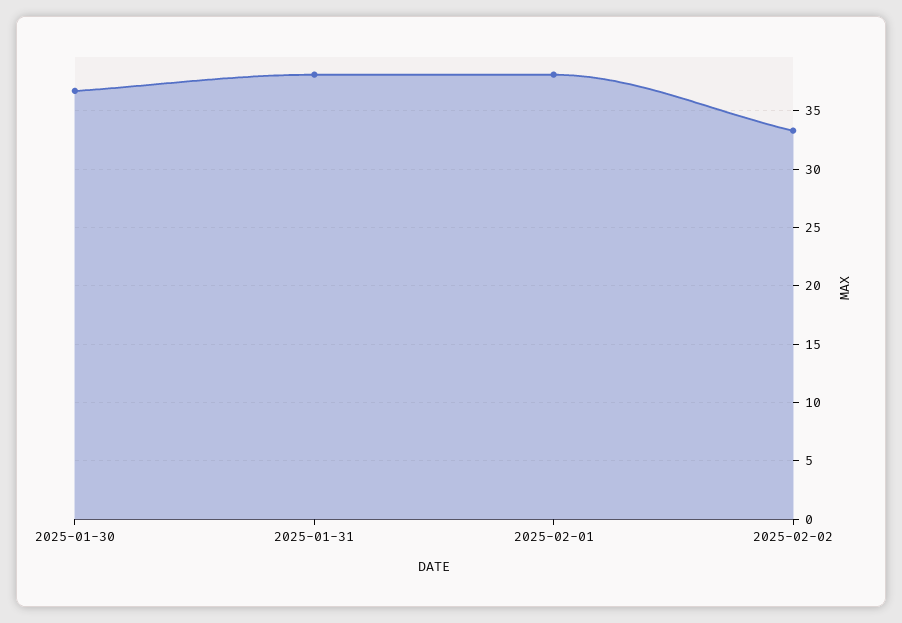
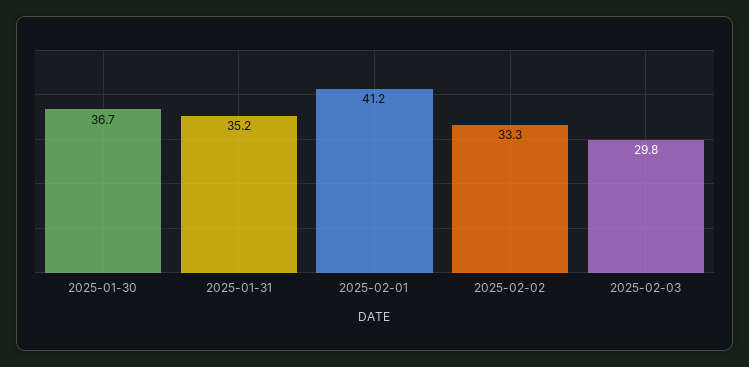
2025-01-31: 38 -> 35.2
2025-02-01: 38 -> 41.2
2025-02-03: none -> 29.8

